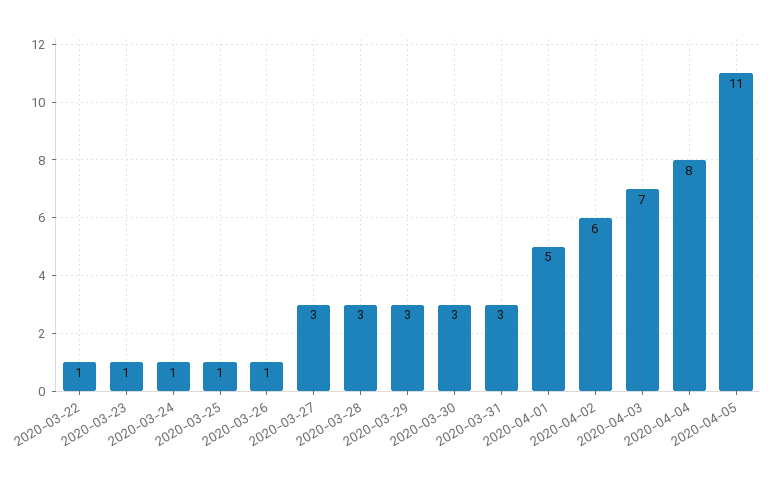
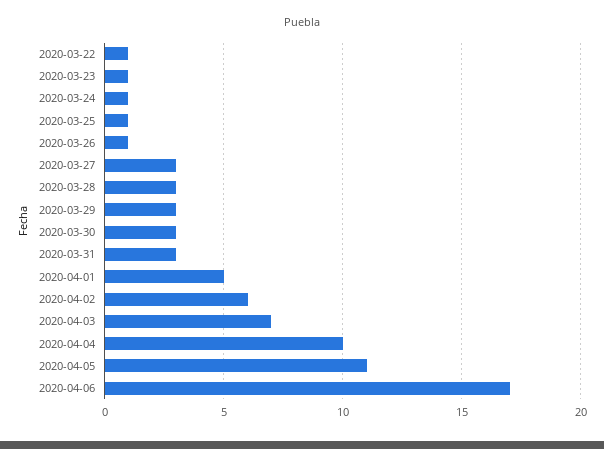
2020-04-04: 8 -> 10
2020-04-06: none -> 17

